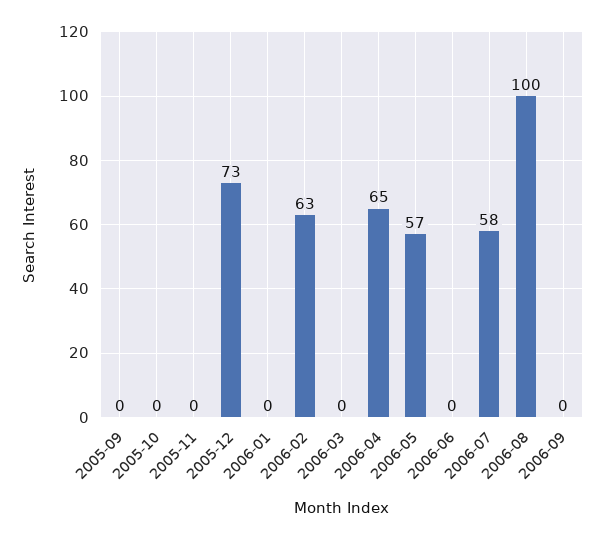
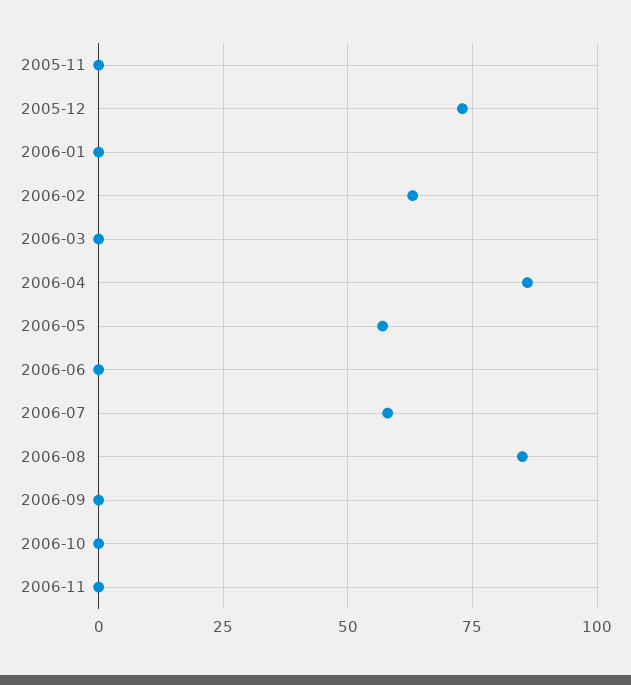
2005-09: 0 -> none
2005-10: 0 -> none
2006-04: 65 -> 85
2006-08: 100 -> 85
2006-10: none -> 0
2006-11: none -> 0

